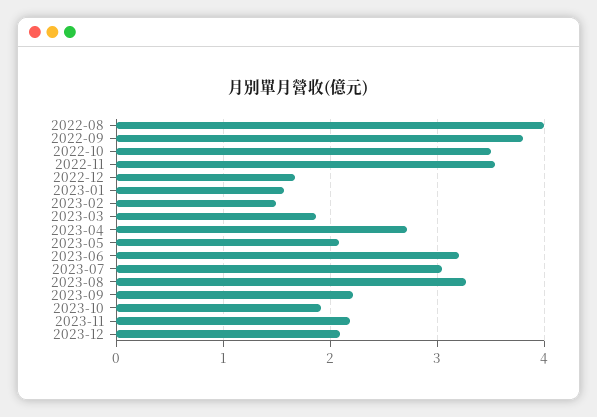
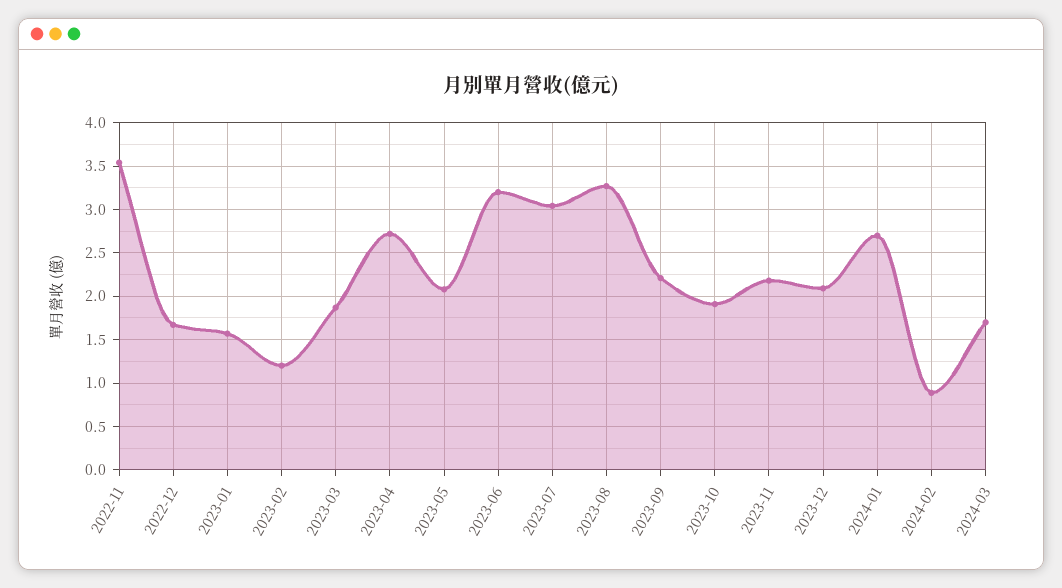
2022-08: 4 -> none
2022-09: 3.8 -> none
2022-10: 3.5 -> none
2023-02: 1.5 -> 1.2
2024-01: none -> 2.7
2024-02: none -> 0.9
2024-03: none -> 1.7

